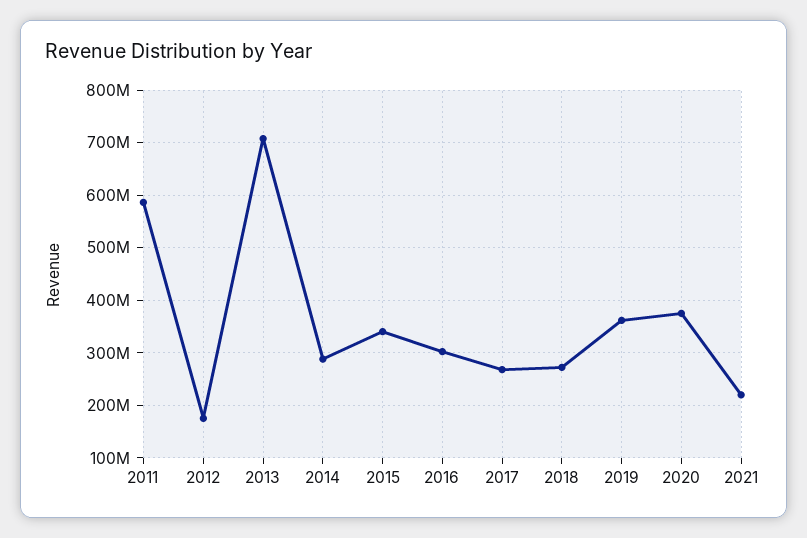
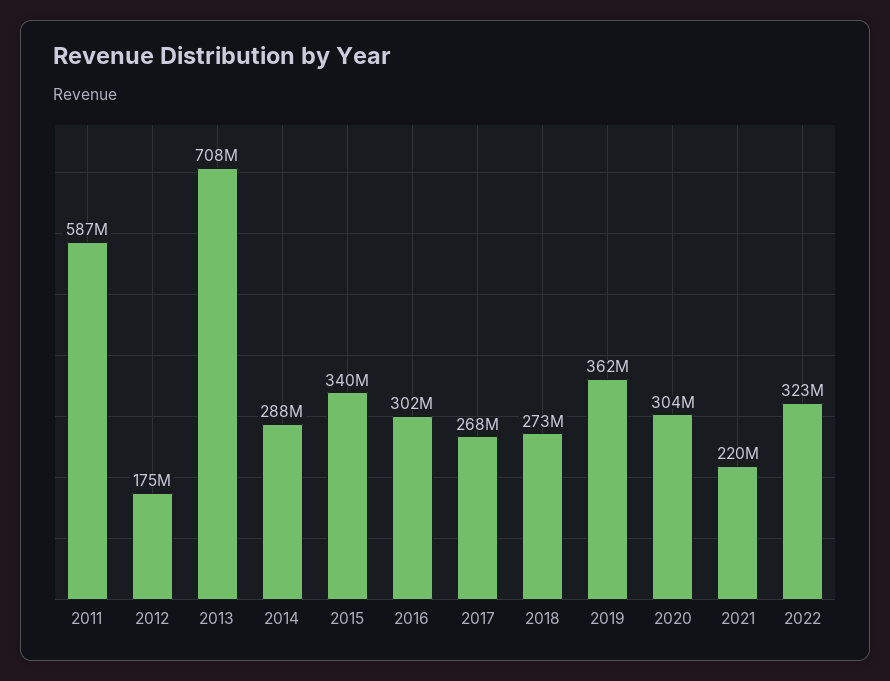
2020: 380000000 -> 304000000
2022: none -> 323000000

